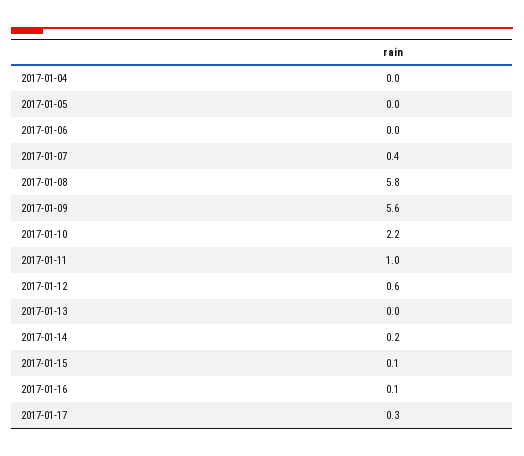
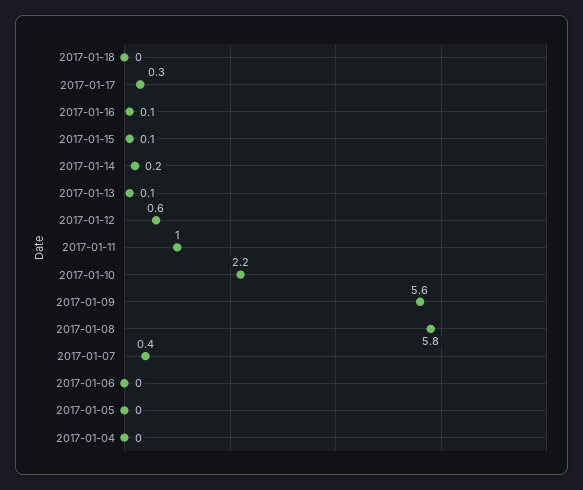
2017-01-13: 0 -> 0.1
2017-01-18: none -> 0

